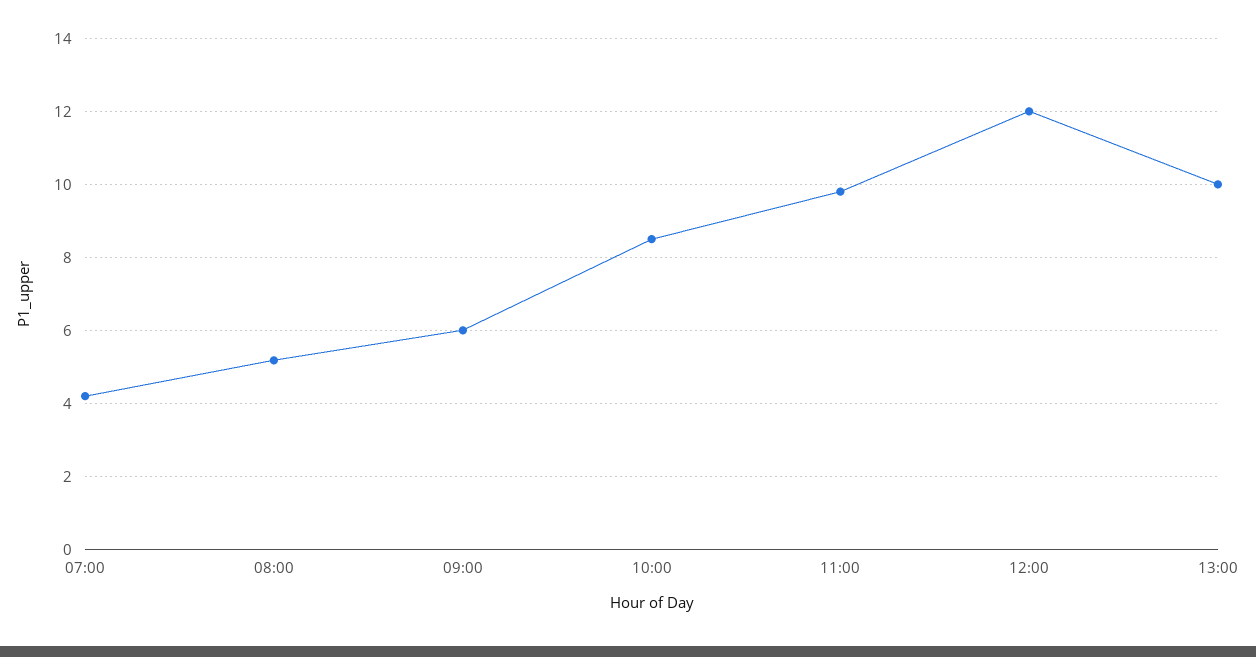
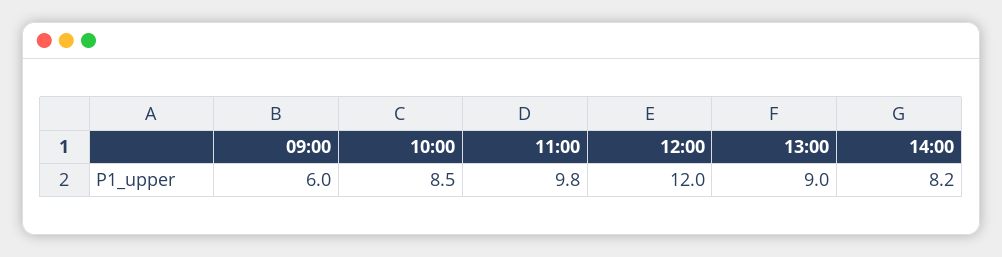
07:00: 4.2 -> none
08:00: 5.2 -> none
13:00: 10 -> 9
14:00: none -> 8.2

